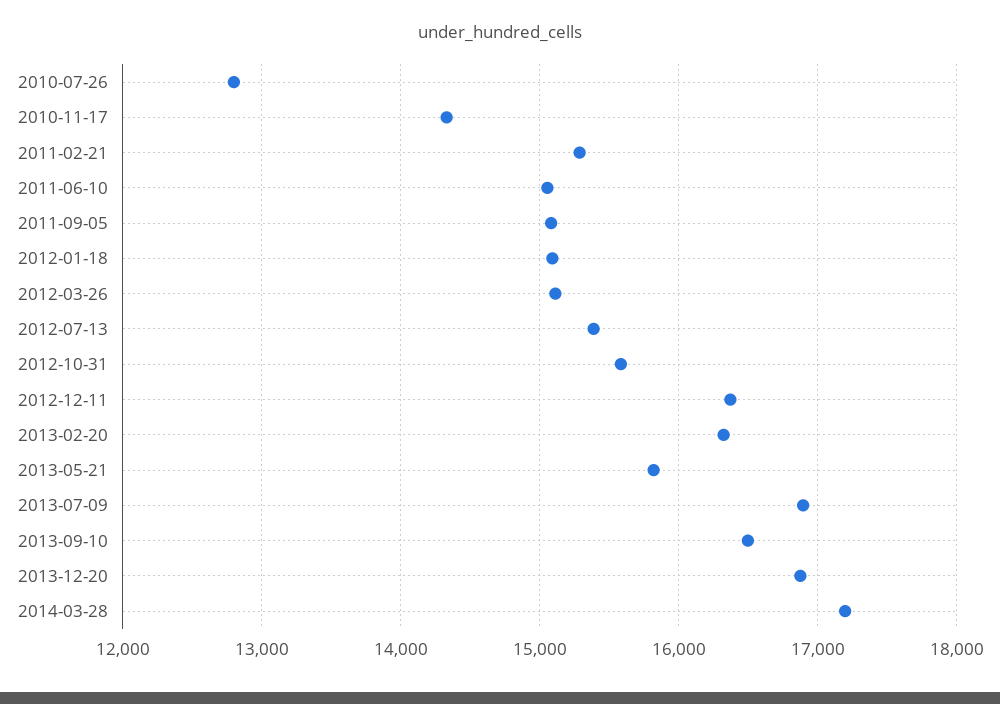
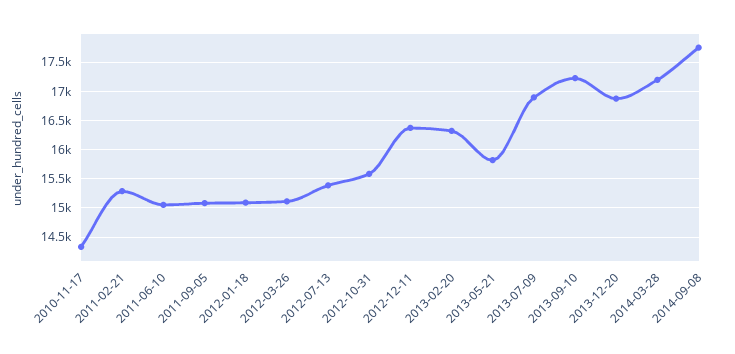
2010-07-26: 12800 -> none
2013-09-10: 16500 -> 17250
2014-09-08: none -> 17750

